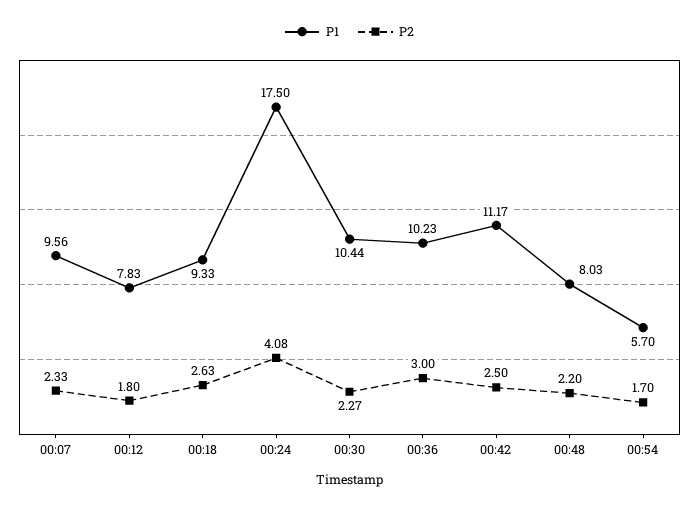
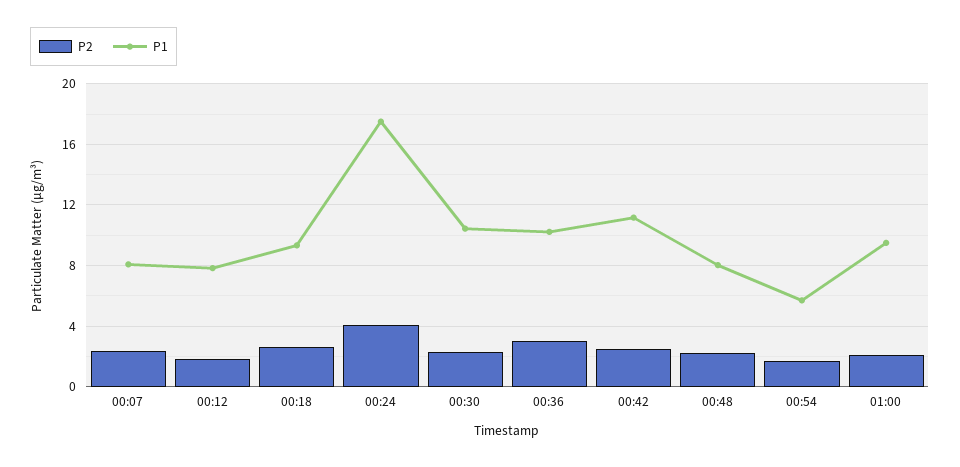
P1, 00:07: 9.56 -> 8
P2, 01:00: none -> 2
P1, 01:00: none -> 9.5

